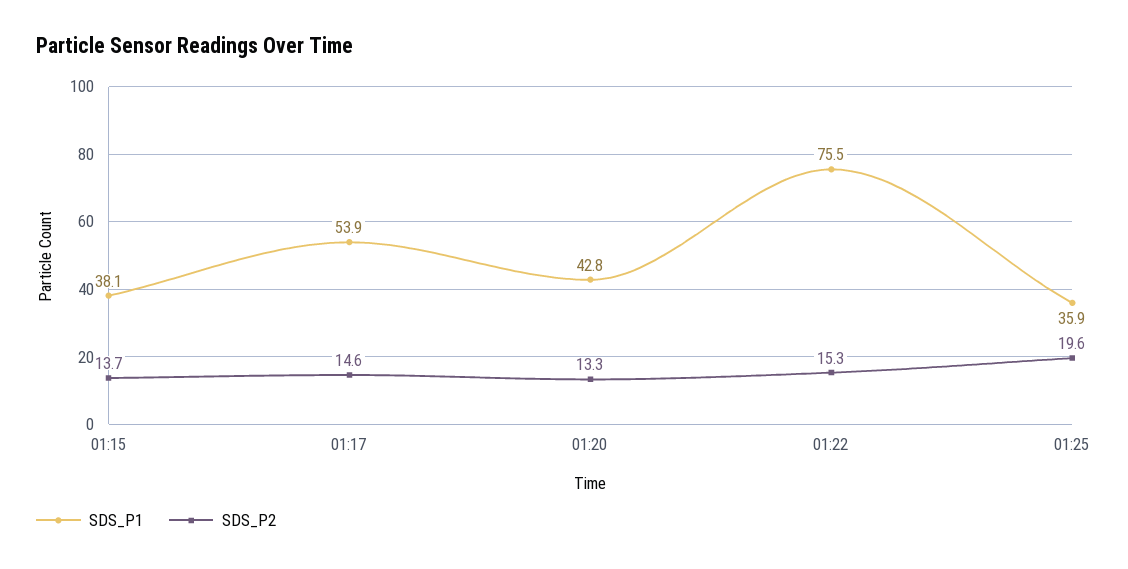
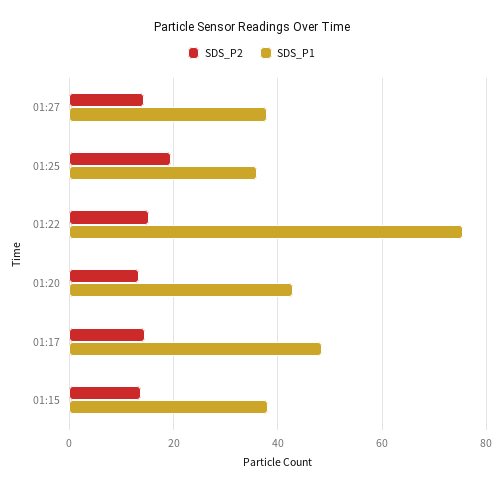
SDS_P1, 01:17: 53.9 -> 48
SDS_P2, 01:27: none -> 14
SDS_P1, 01:27: none -> 38

